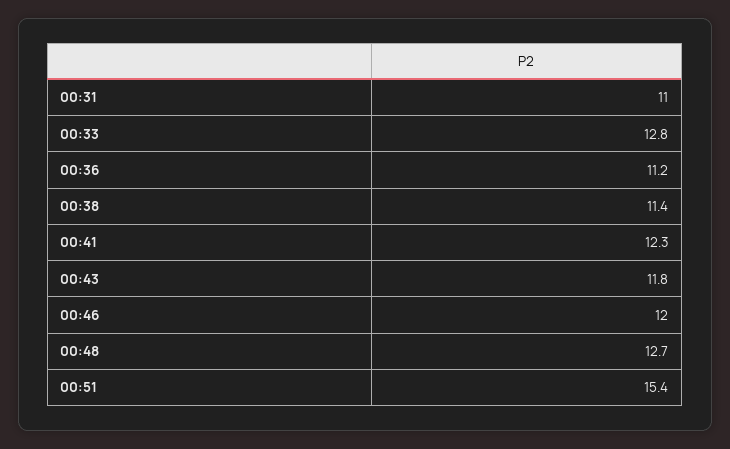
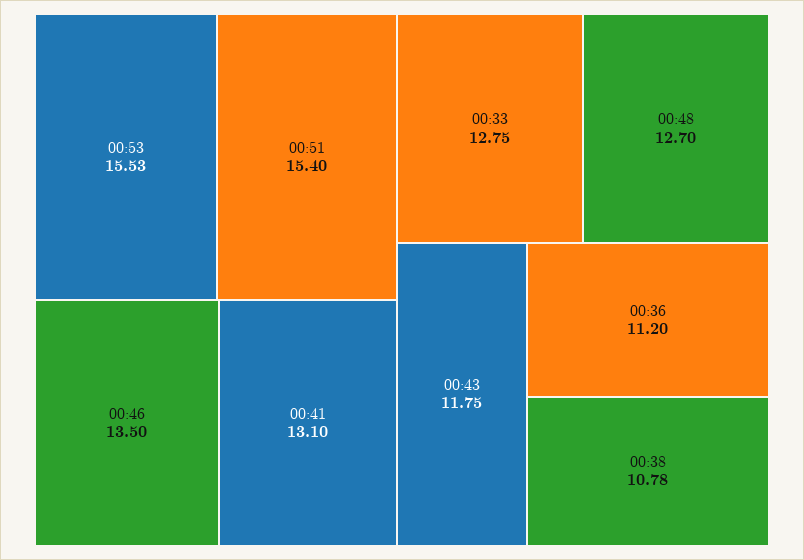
00:31: 11 -> none
00:38: 11.4 -> 10.78
00:41: 12.3 -> 13.1
00:46: 12 -> 13.5
00:53: none -> 15.53

